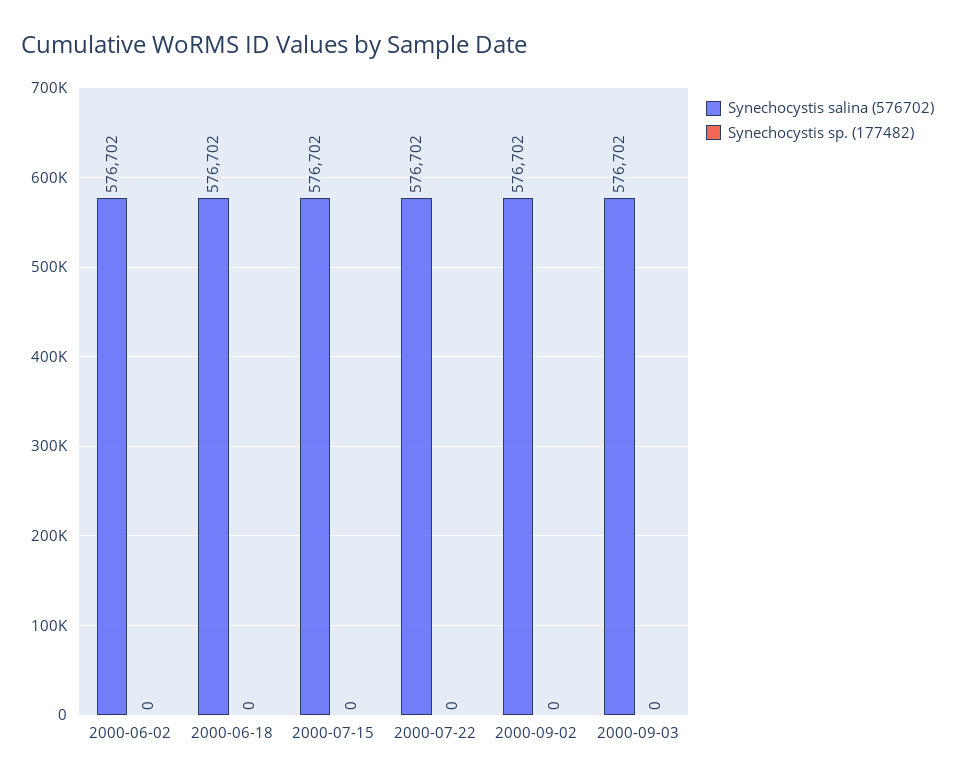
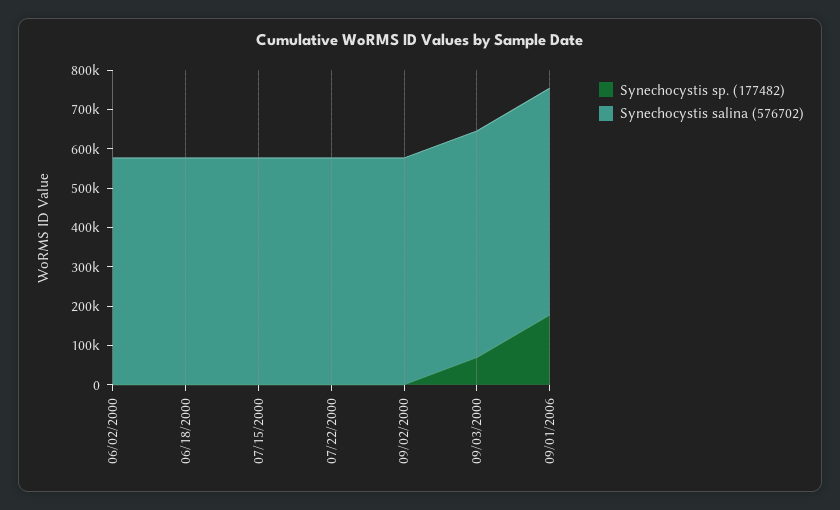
Synechocystis sp. (177482), 2000-09-03: 0 -> 75000
Synechocystis sp. (177482), 09/01/2006: none -> 175000
Synechocystis salina (576702), 09/01/2006: none -> 575000

